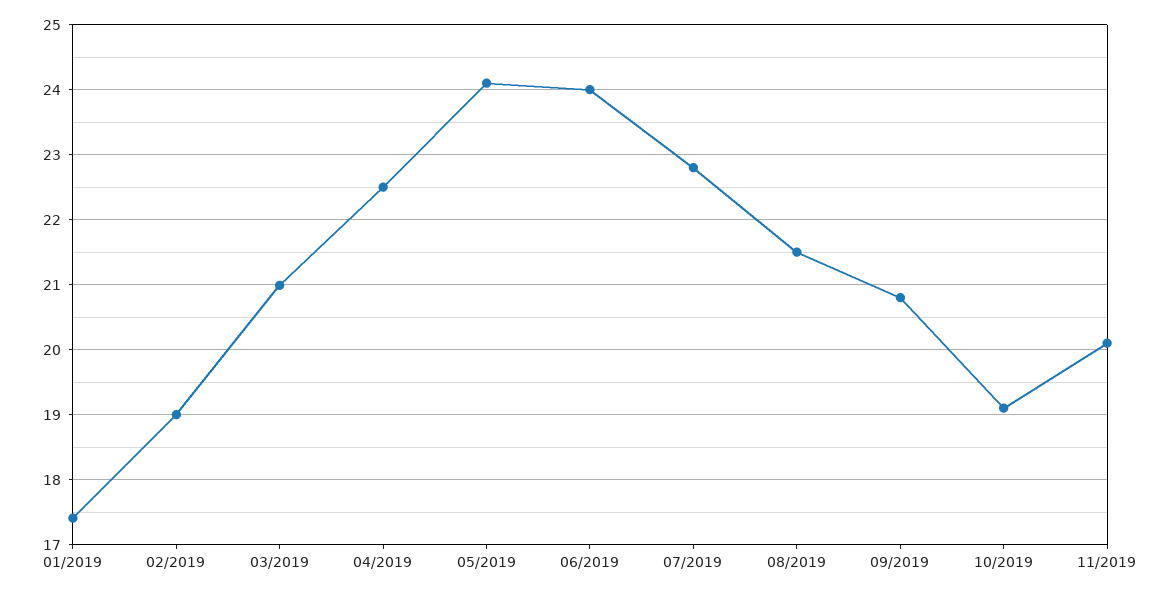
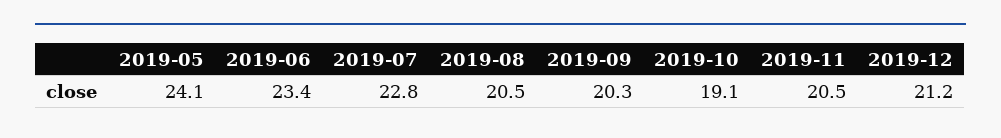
01/2019: 17.4 -> none
02/2019: 19 -> none
03/2019: 21 -> none
04/2019: 22.5 -> none
06/2019: 24 -> 23.4
08/2019: 21.5 -> 20.5
09/2019: 20.8 -> 20.3
11/2019: 20.1 -> 20.5
2019-12: none -> 21.2

